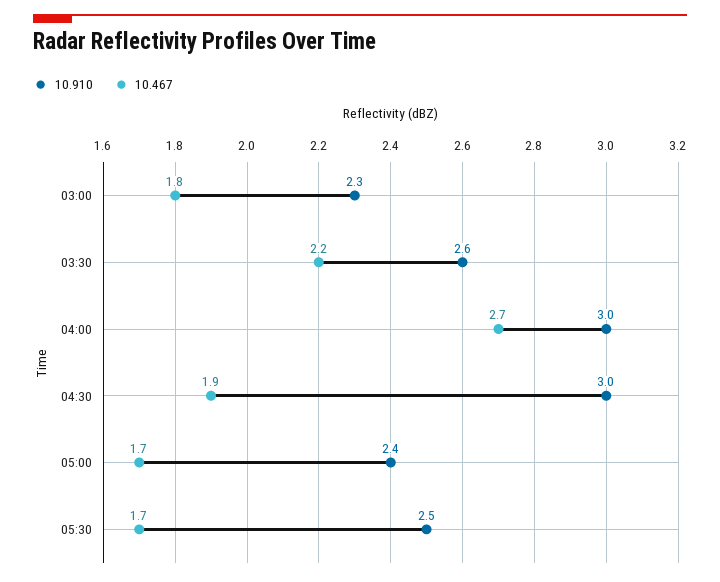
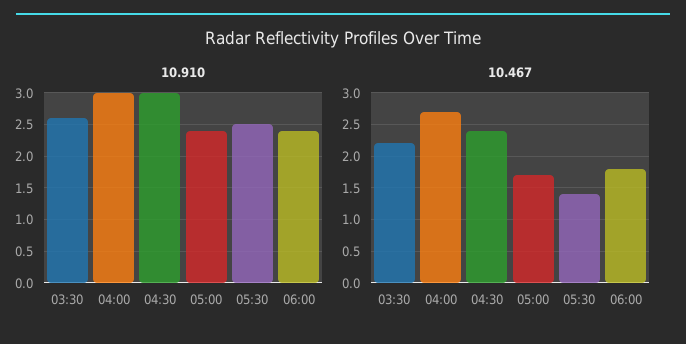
10.910, 03:00: 2.3 -> none
10.467, 03:00: 1.8 -> none
10.467, 04:30: 1.9 -> 2.4
10.467, 05:30: 1.7 -> 1.4
10.910, 06:00: none -> 2.4
10.467, 06:00: none -> 1.8

